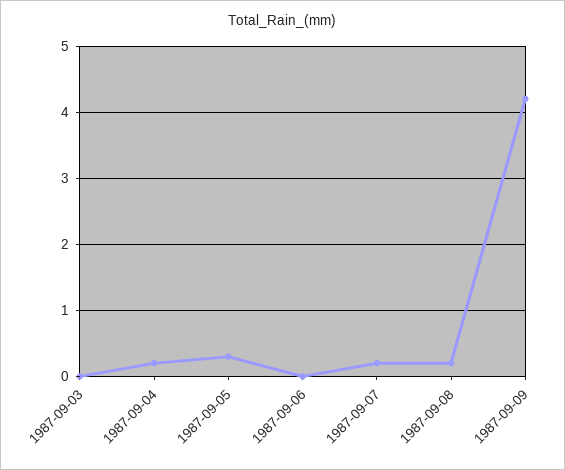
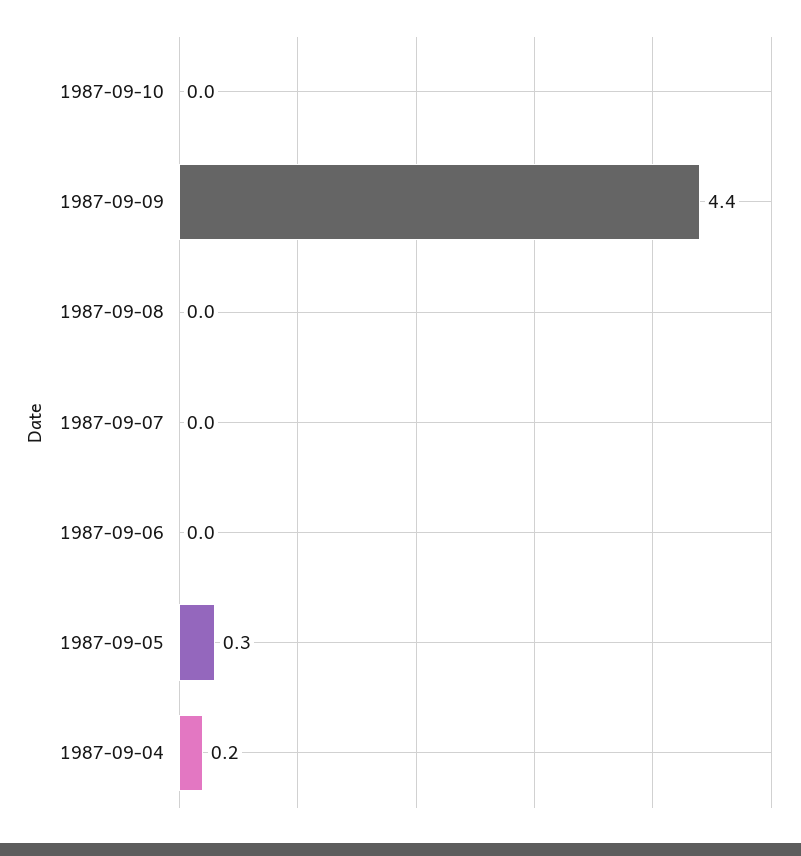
1987-09-03: 0 -> none
1987-09-07: 0.2 -> 0
1987-09-08: 0.2 -> 0
1987-09-09: 4.2 -> 4.4
1987-09-10: none -> 0

